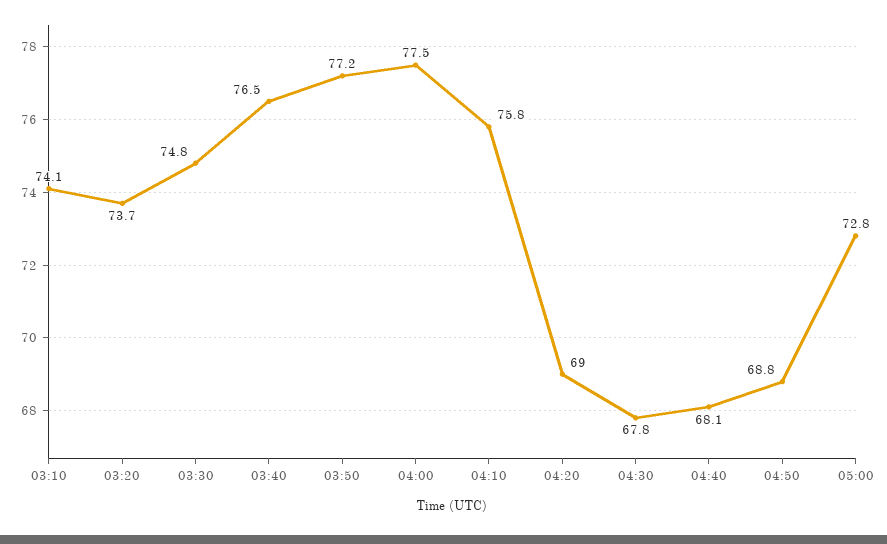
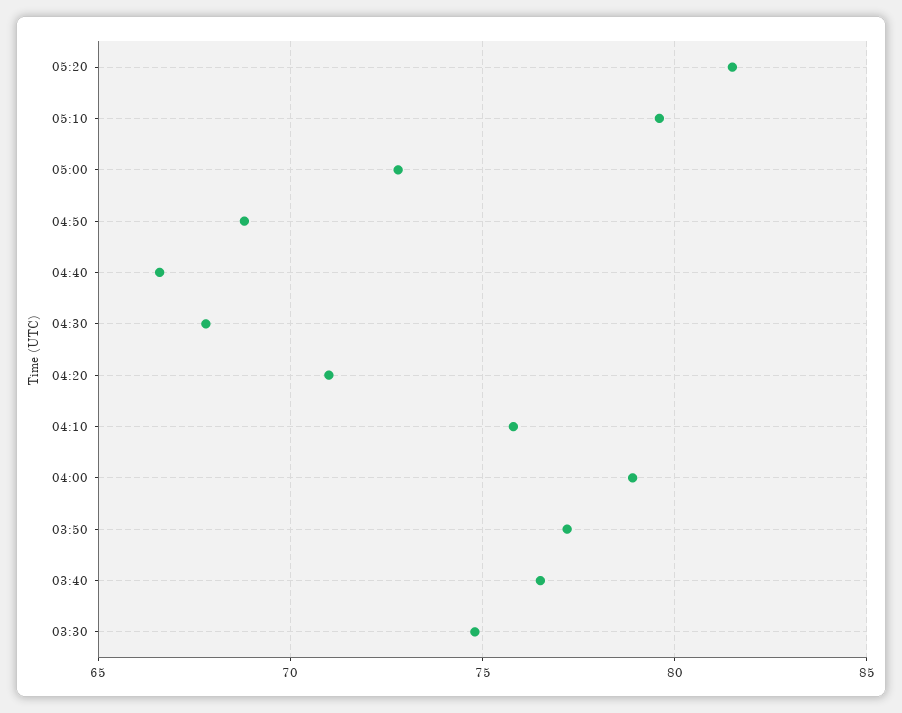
03:10: 74.1 -> none
03:20: 73.7 -> none
04:00: 77.5 -> 79
04:20: 69 -> 71
04:40: 68.1 -> 66.5
05:20: none -> 81.5
05:10: none -> 79.5

